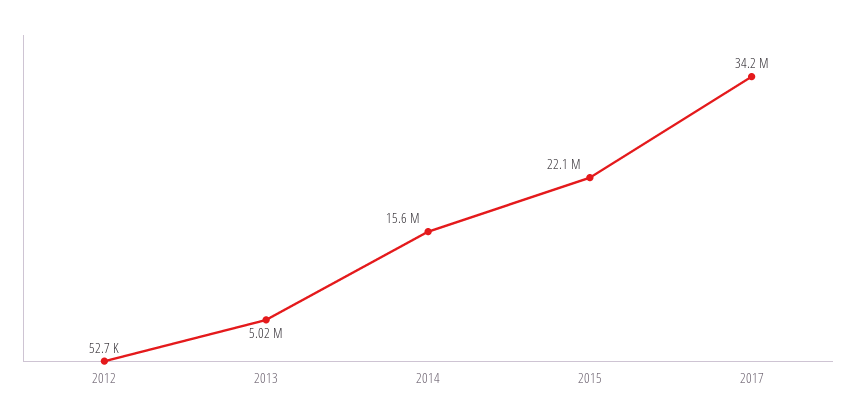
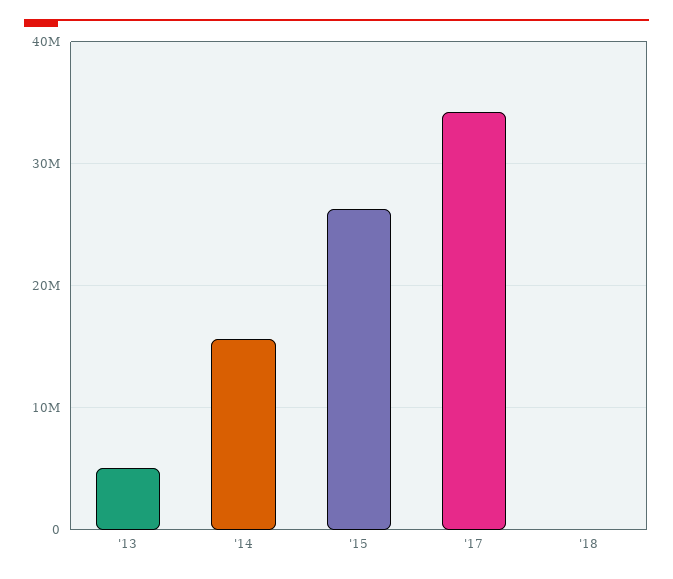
2012: 52700 -> none
2015: 22100000 -> 26000000
'18: none -> 0

